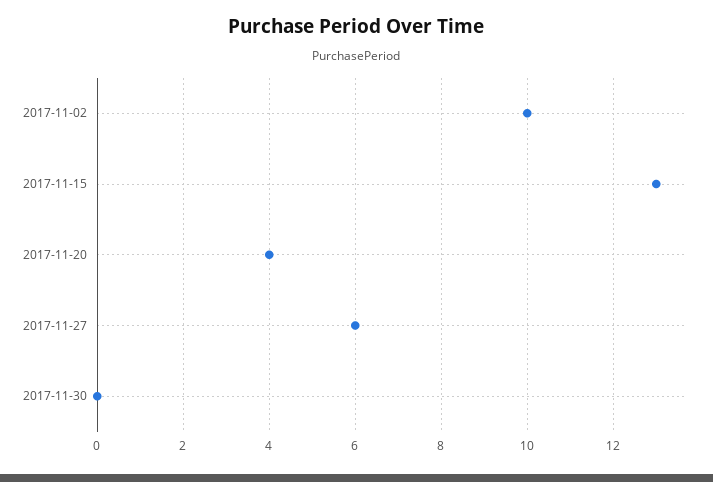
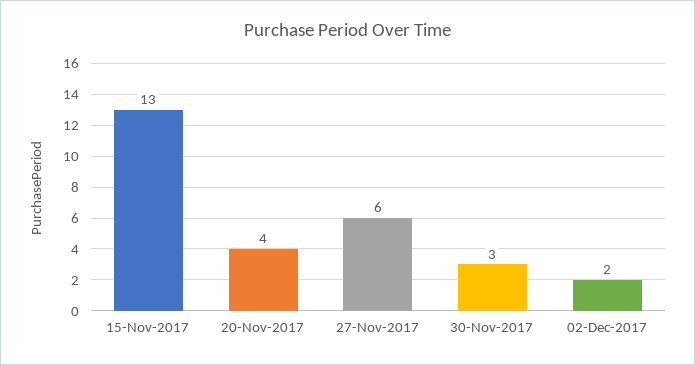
2017-11-02: 10 -> none
2017-11-30: 0 -> 3
02-Dec-2017: none -> 2

